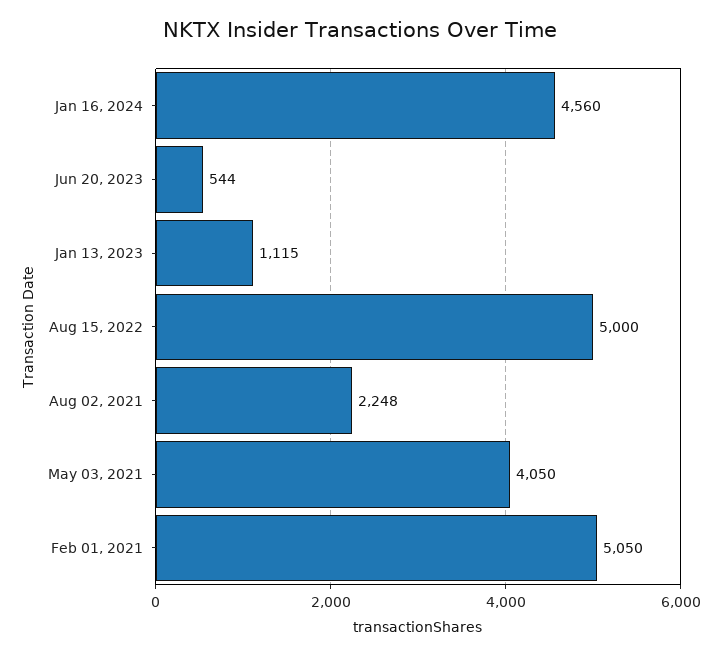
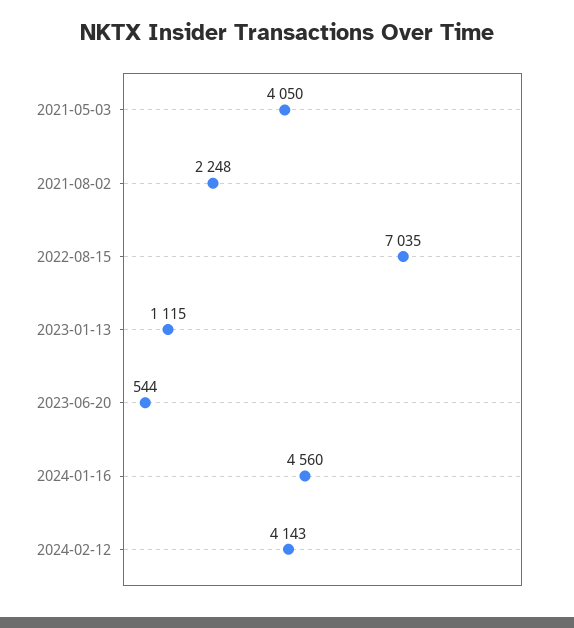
Aug 15, 2022: 5000 -> 7035
Feb 01, 2021: 5050 -> none
2024-02-12: none -> 4143

